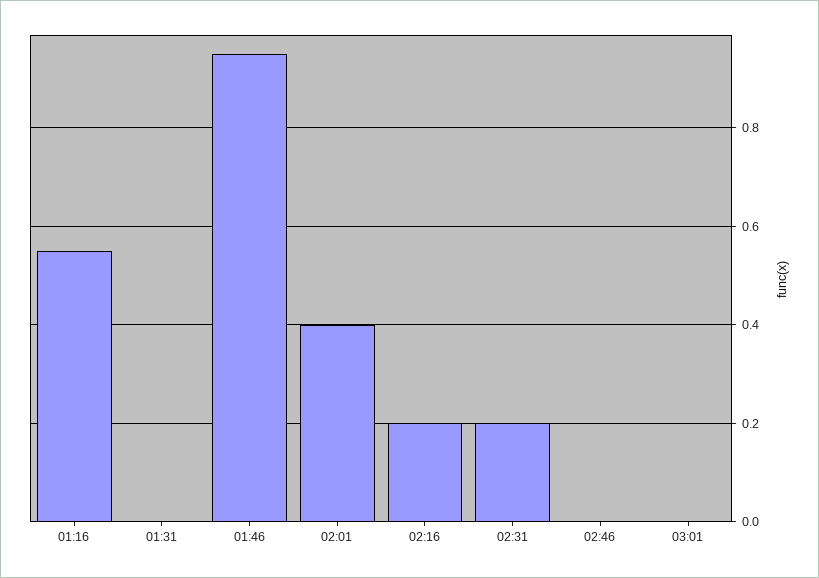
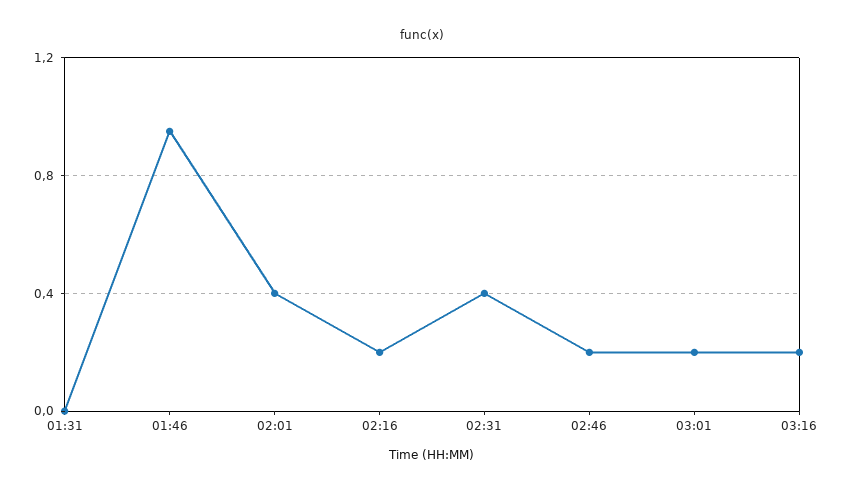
01:16: 0.55 -> none
02:31: 0.2 -> 0.4
02:46: 0 -> 0.2
03:01: 0 -> 0.2
03:16: none -> 0.2

